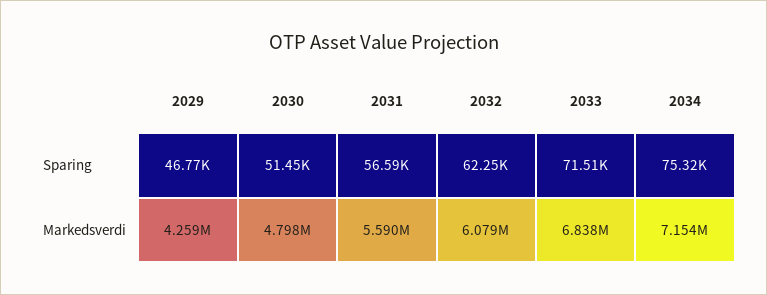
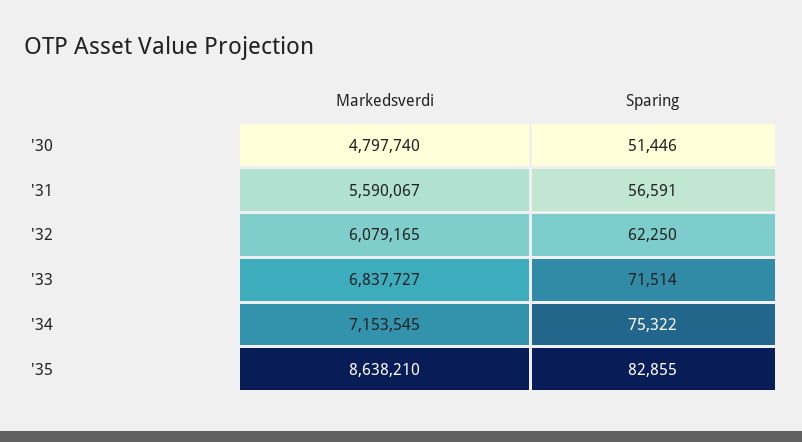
2029, Sparing: 46770 -> none
2029, Markedsverdi: 4259000 -> none
'35, Markedsverdi: none -> 8638210
'35, Sparing: none -> 82855

